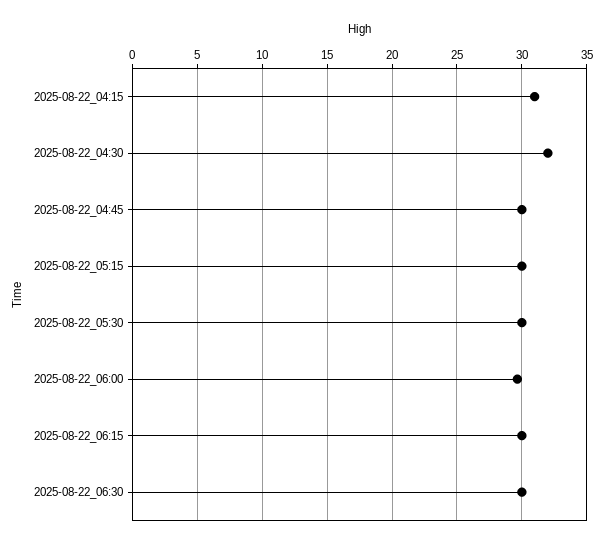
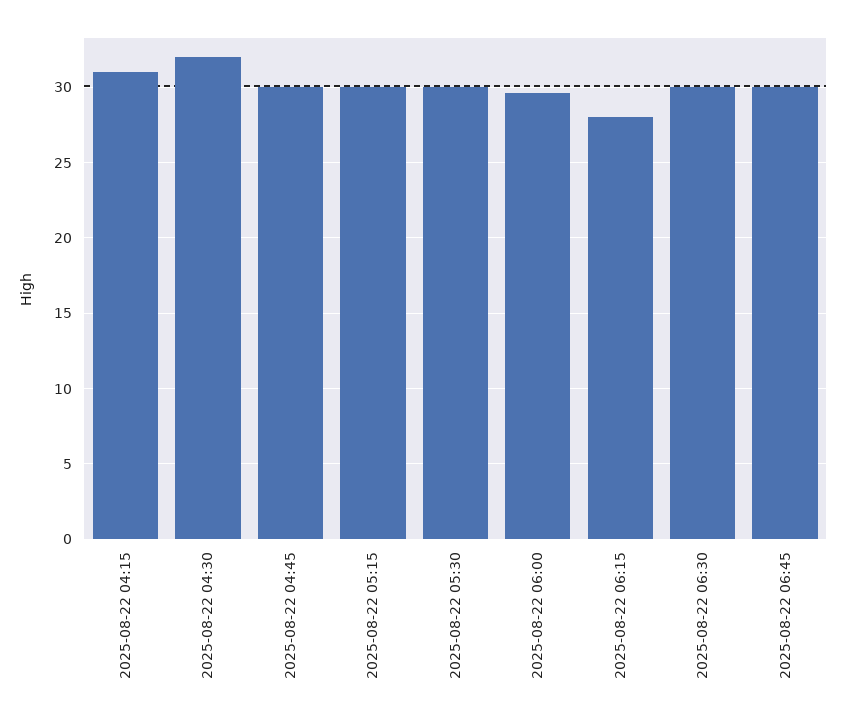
2025-08-22_06:15: 30 -> 28
2025-08-22 06:45: none -> 30

